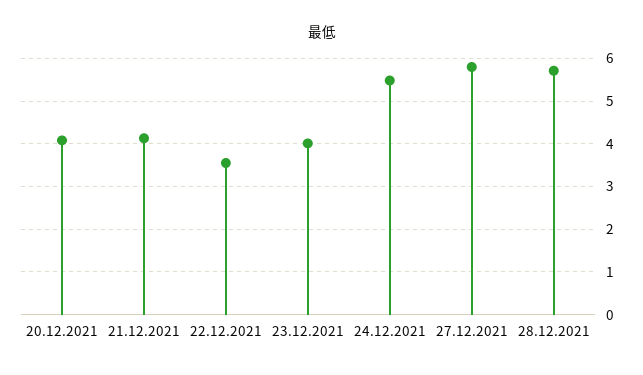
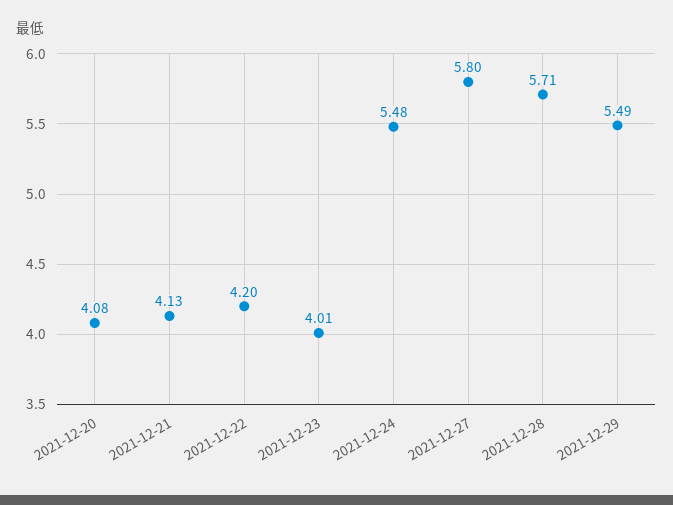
22.12.2021: 3.6 -> 4.2
2021-12-29: none -> 5.49

